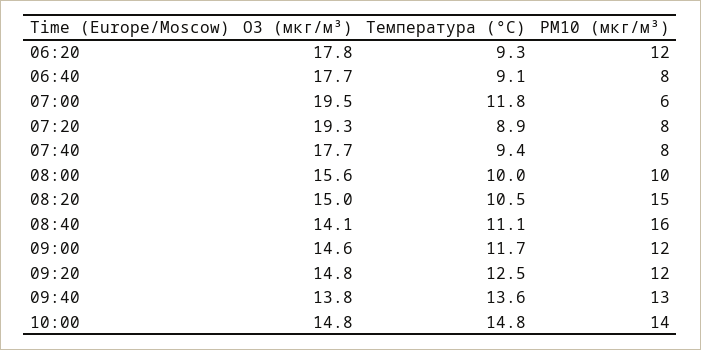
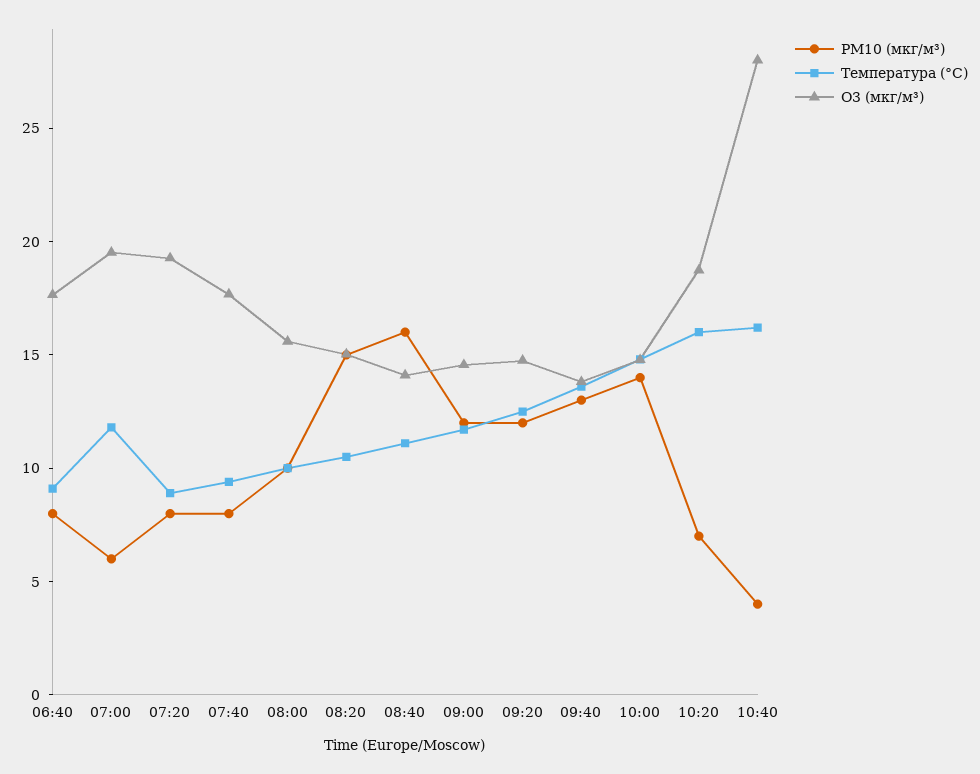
O3 (мкг/м³), 06:20: 17.8 -> none
Температура (°C), 06:20: 9.3 -> none
PM10 (мкг/м³), 06:20: 12 -> none
PM10 (мкг/м³), 10:20: none -> 7
Температура (°C), 10:20: none -> 16
O3 (мкг/м³), 10:20: none -> 19
PM10 (мкг/м³), 10:40: none -> 4
Температура (°C), 10:40: none -> 16
O3 (мкг/м³), 10:40: none -> 28

